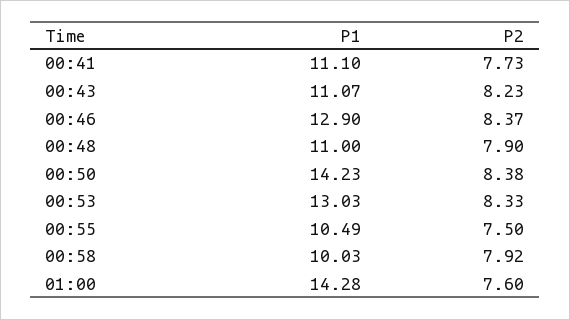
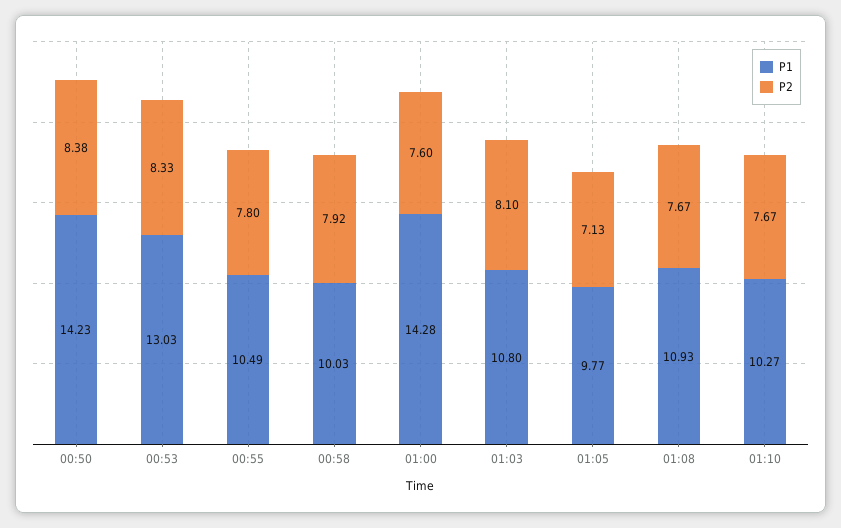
P1, 00:41: 11.1 -> none
P2, 00:41: 7.73 -> none
P1, 00:43: 11.07 -> none
P2, 00:43: 8.23 -> none
P1, 00:46: 12.9 -> none
P2, 00:46: 8.37 -> none
P1, 00:48: 11 -> none
P2, 00:48: 7.9 -> none
P2, 00:55: 7.5 -> 7.8
P1, 01:03: none -> 10.8
P2, 01:03: none -> 8.1
P1, 01:05: none -> 9.77
P2, 01:05: none -> 7.13
P1, 01:08: none -> 10.93
P2, 01:08: none -> 7.67
P1, 01:10: none -> 10.27
P2, 01:10: none -> 7.67

